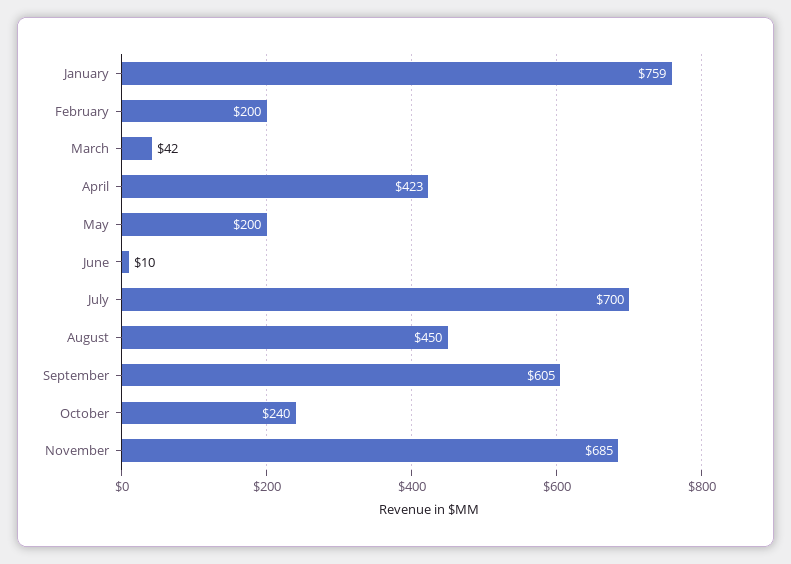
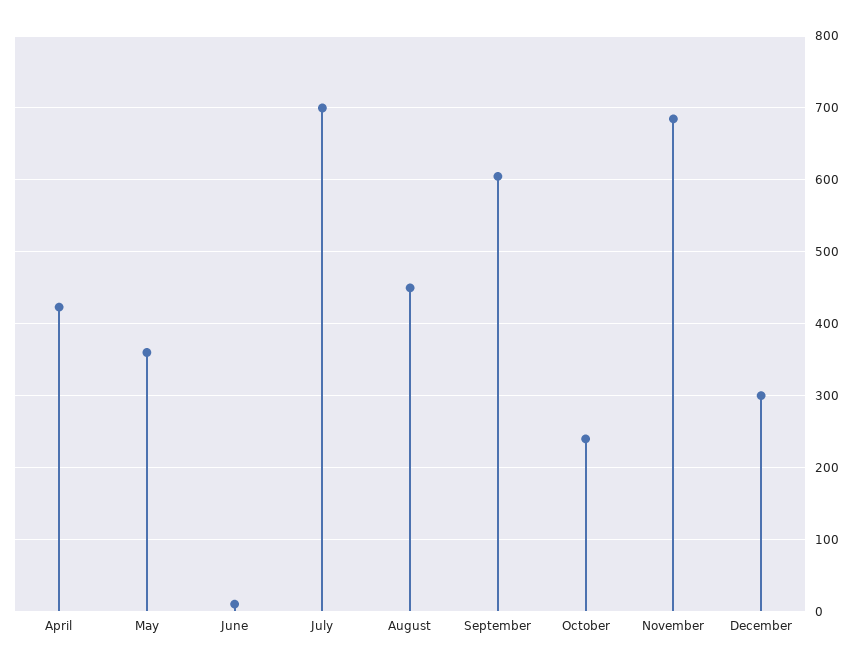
January: 759 -> none
February: 200 -> none
March: 42 -> none
May: 200 -> 360
December: none -> 300

